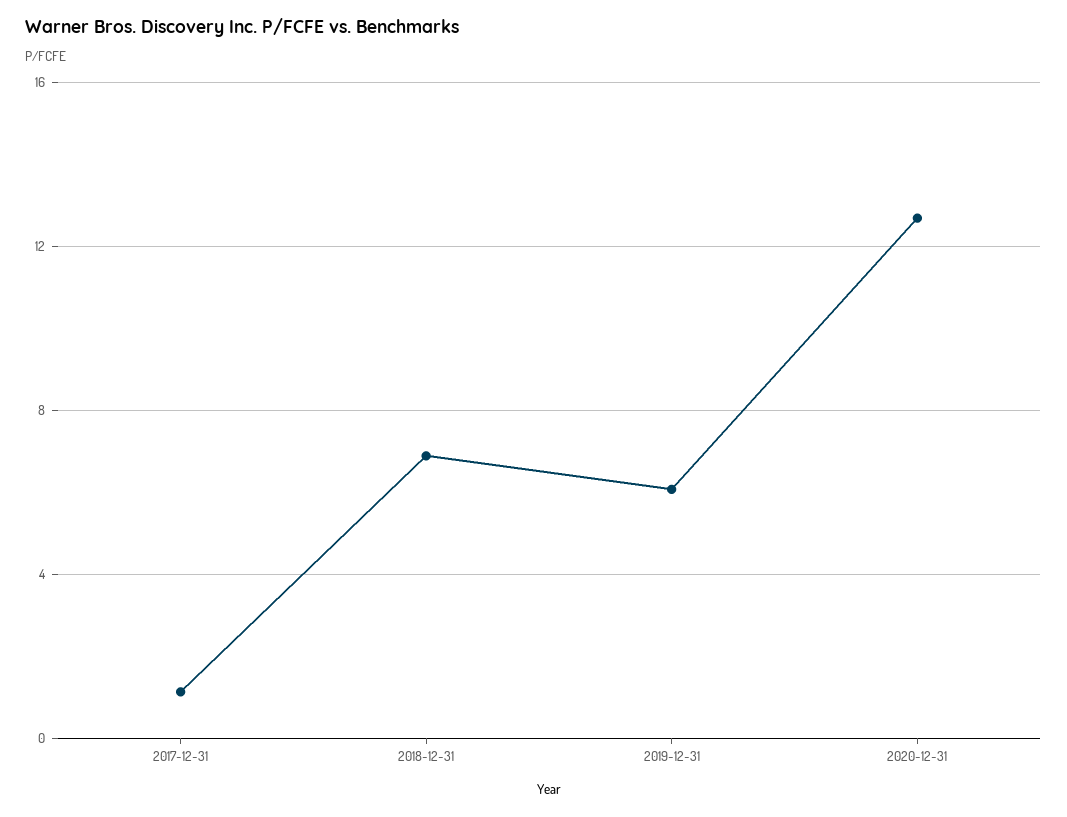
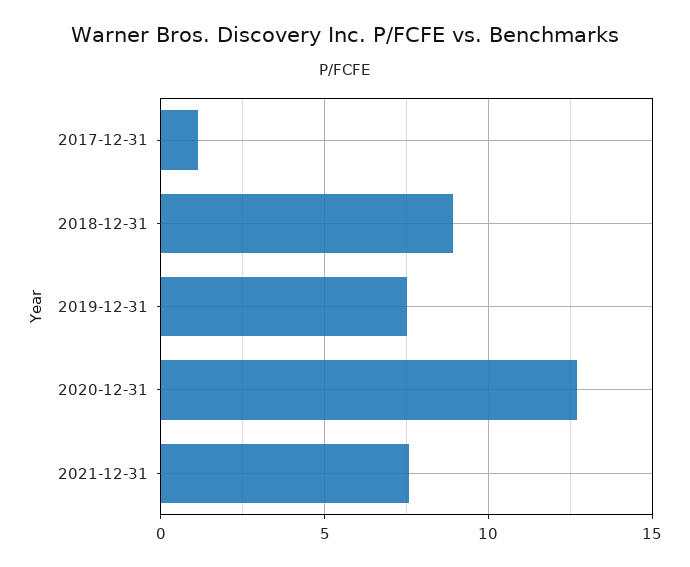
2018-12-31: 7 -> 9
2019-12-31: 6 -> 7.5
2021-12-31: none -> 7.5

